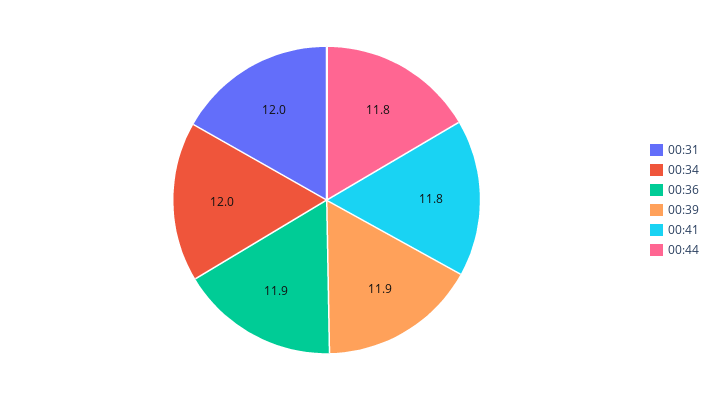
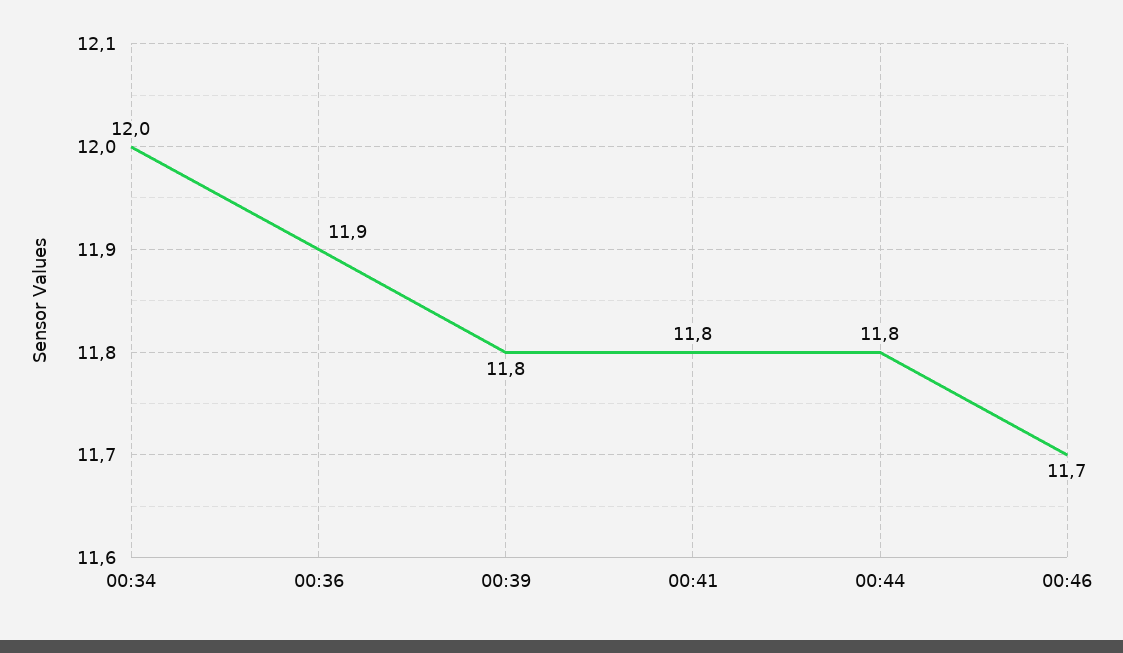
00:31: 12 -> none
00:39: 11.9 -> 11.8
00:46: none -> 11.7

